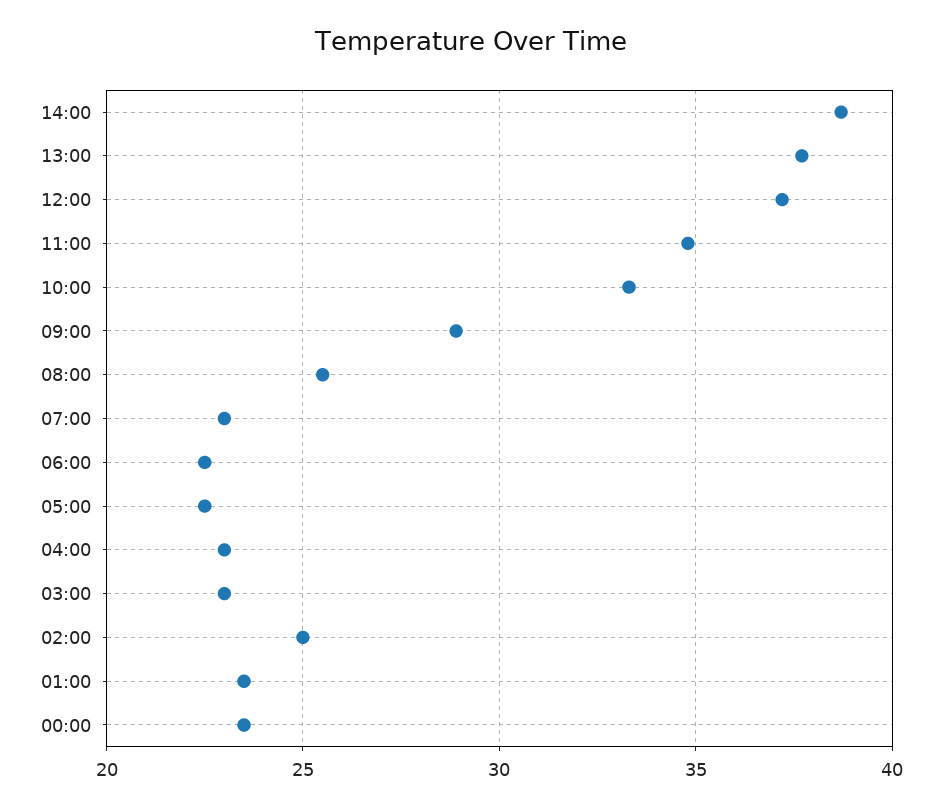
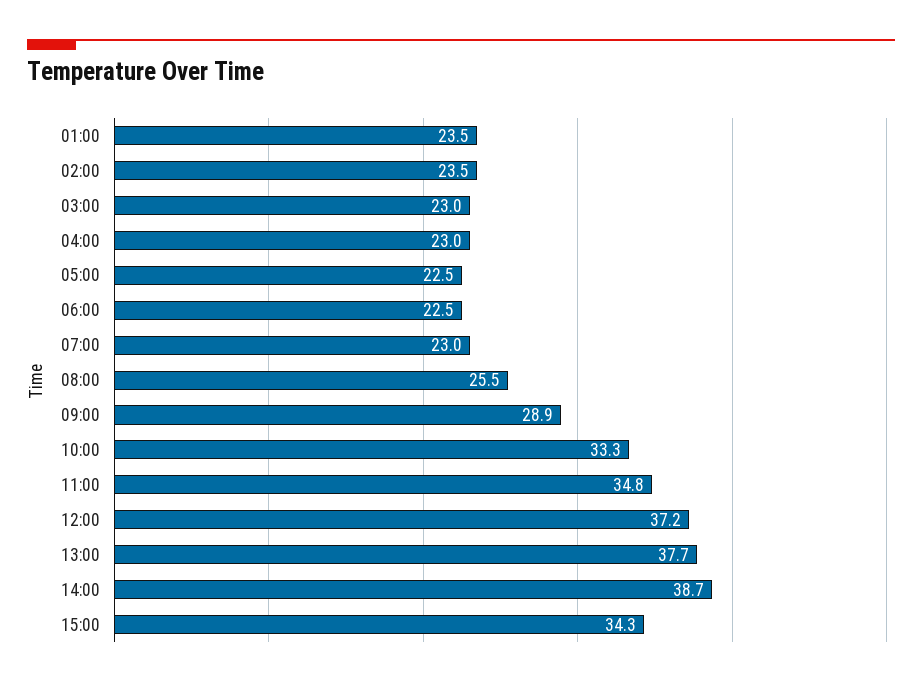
02:00: 25 -> 23.5
00:00: 23.5 -> none
15:00: none -> 34.3

